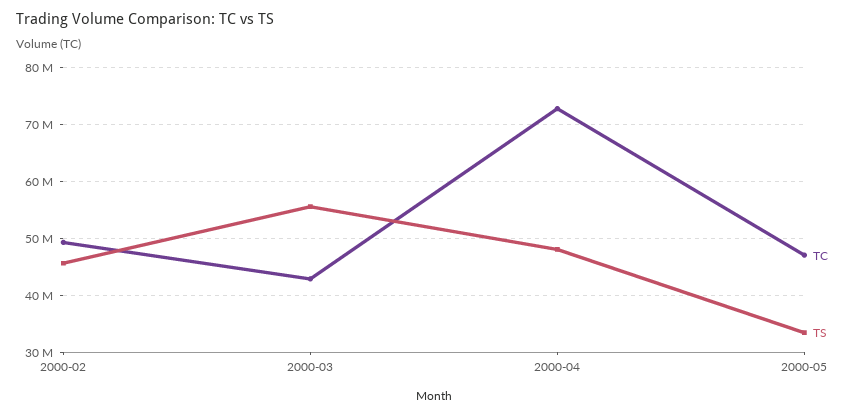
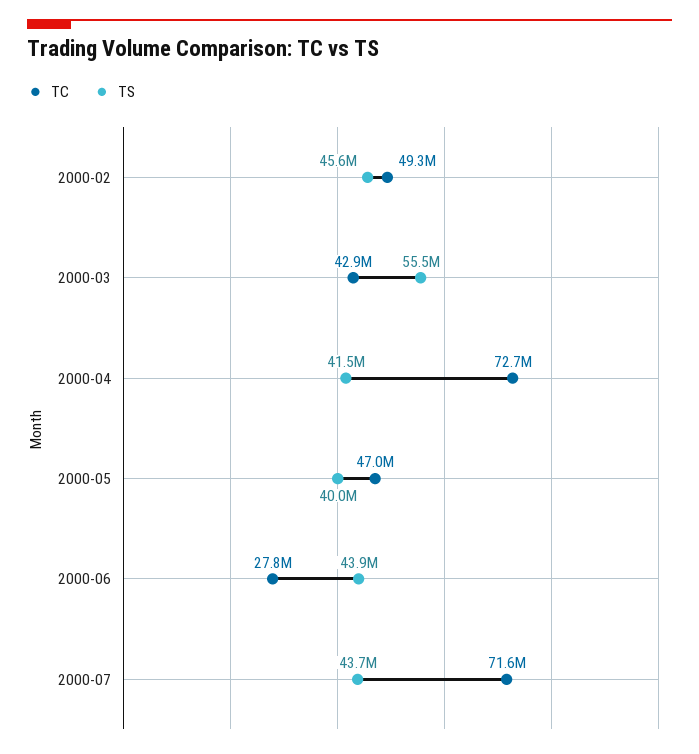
TS, 2000-04: 48000000 -> 41500000
TS, 2000-05: 34000000 -> 40000000
TC, 2000-06: none -> 27800000
TS, 2000-06: none -> 43900000
TC, 2000-07: none -> 71600000
TS, 2000-07: none -> 43700000

